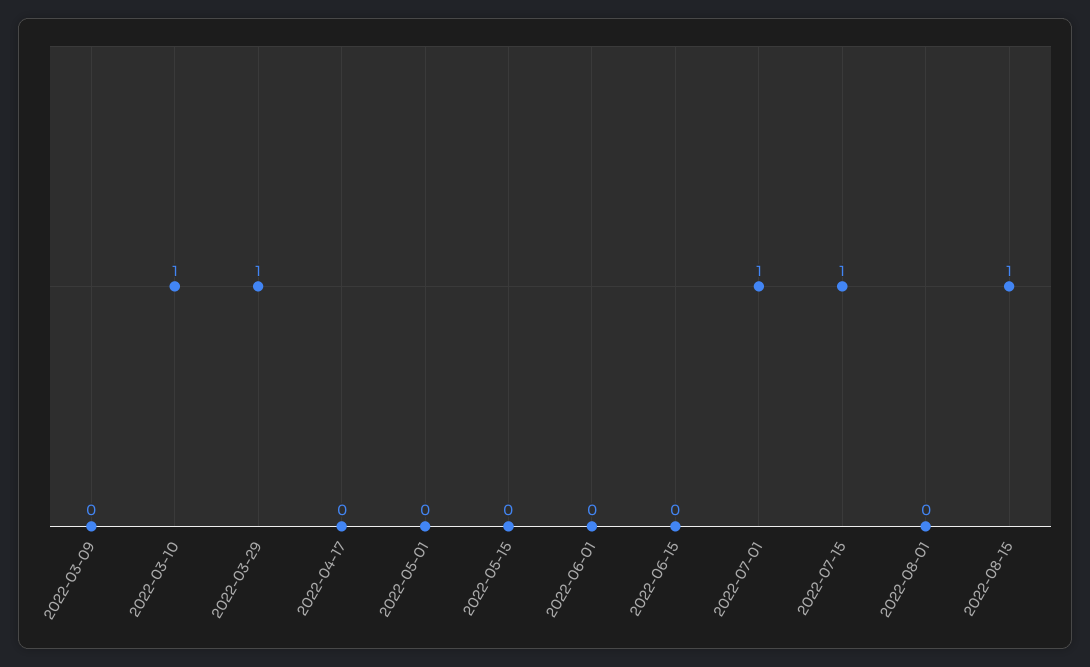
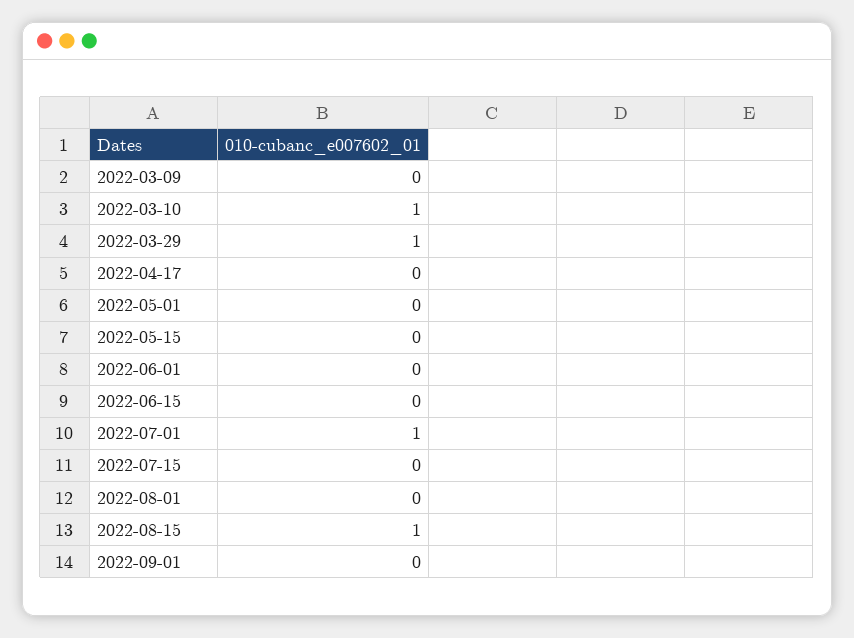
2022-07-15: 1 -> 0
2022-09-01: none -> 0

